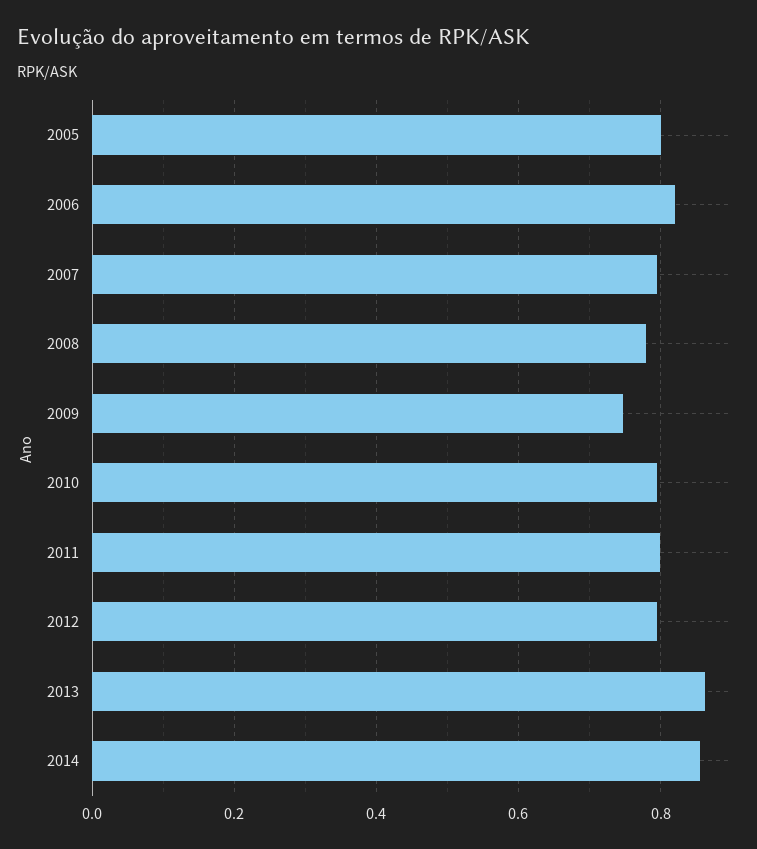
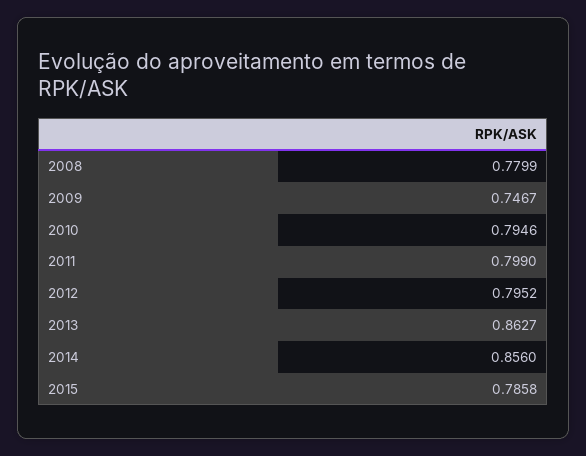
2005: 0.8 -> none
2006: 0.82 -> none
2007: 0.8 -> none
2015: none -> 0.7858

